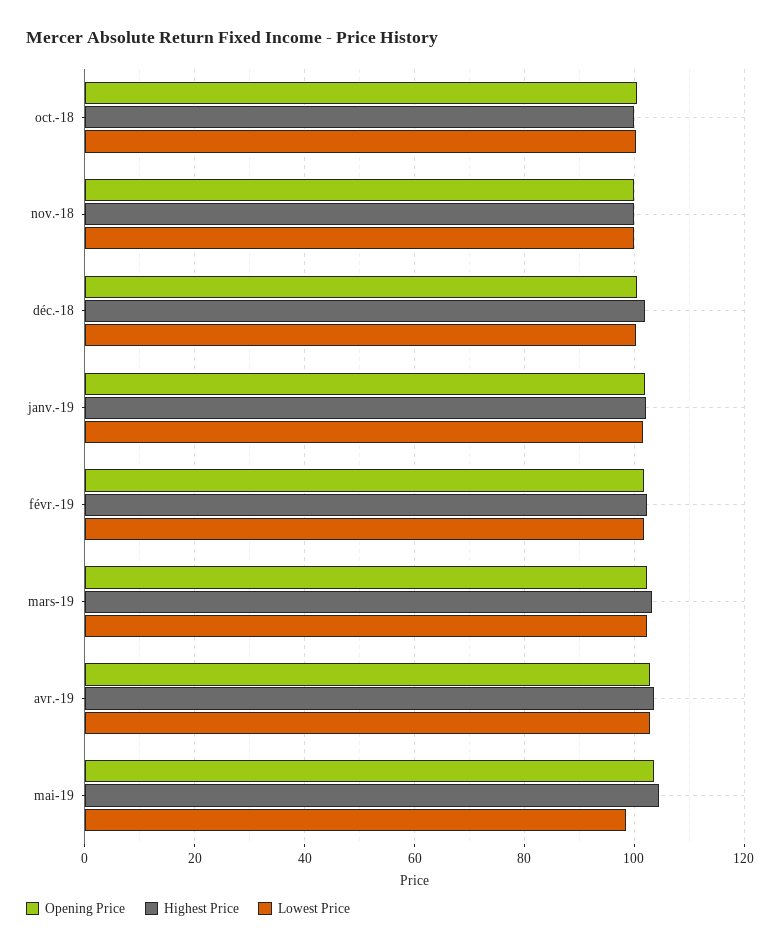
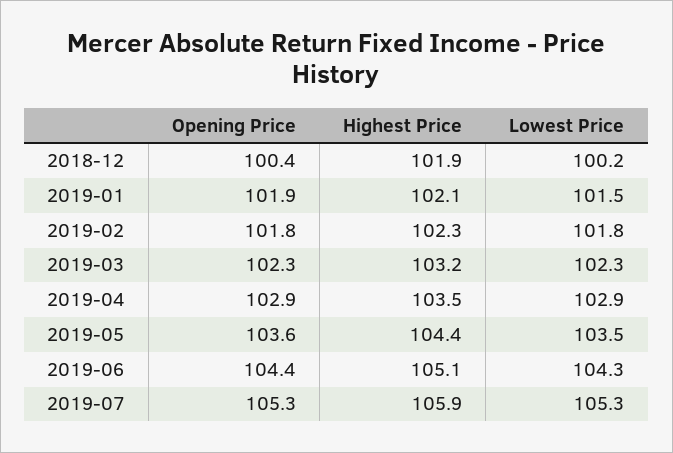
Opening Price, oct.-18: 100 -> none
Highest Price, oct.-18: 100 -> none
Lowest Price, oct.-18: 100 -> none
Opening Price, nov.-18: 100 -> none
Highest Price, nov.-18: 100 -> none
Lowest Price, nov.-18: 100 -> none
Lowest Price, mai-19: 98 -> 103.5
Opening Price, 2019-06: none -> 104.4
Highest Price, 2019-06: none -> 105.1
Lowest Price, 2019-06: none -> 104.3
Opening Price, 2019-07: none -> 105.3
Highest Price, 2019-07: none -> 105.9
Lowest Price, 2019-07: none -> 105.3

